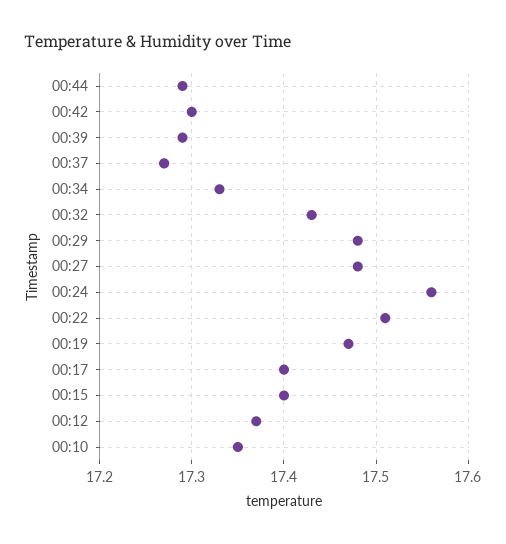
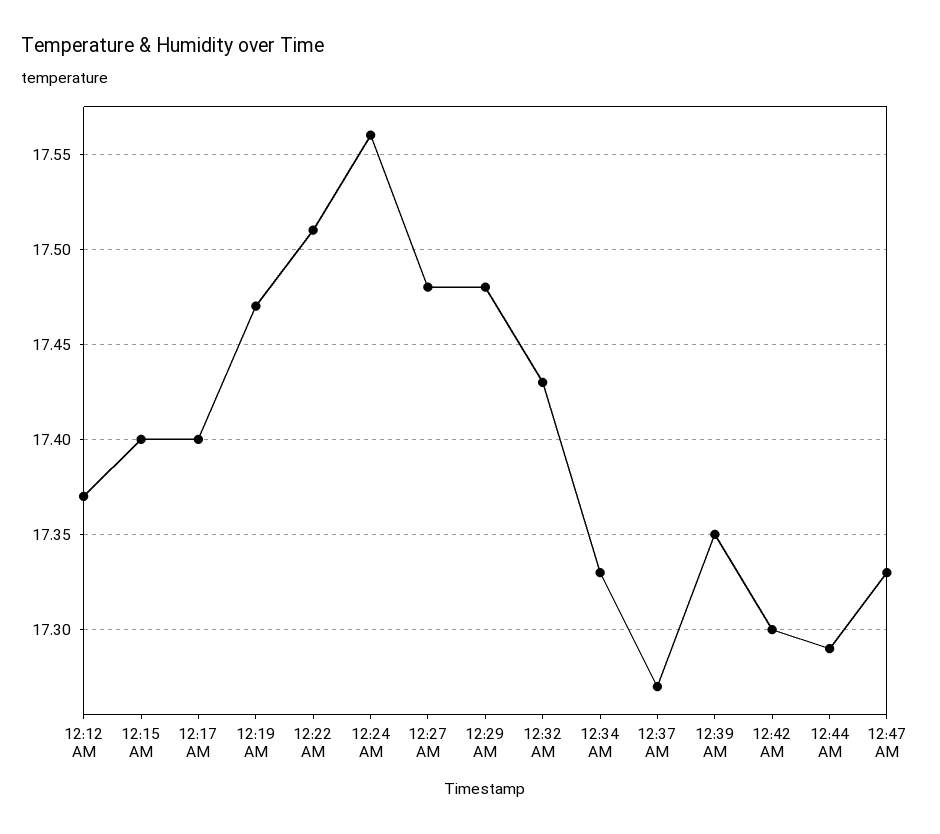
00:39: 17.29 -> 17.35
00:10: 17.35 -> none
12:47 AM: none -> 17.33

